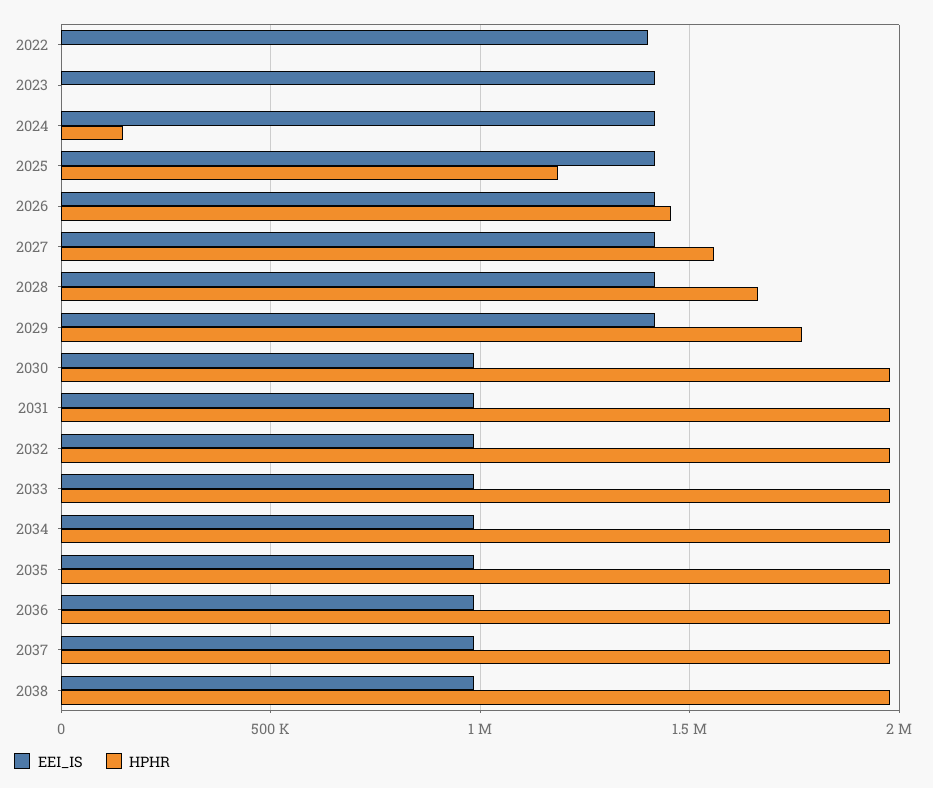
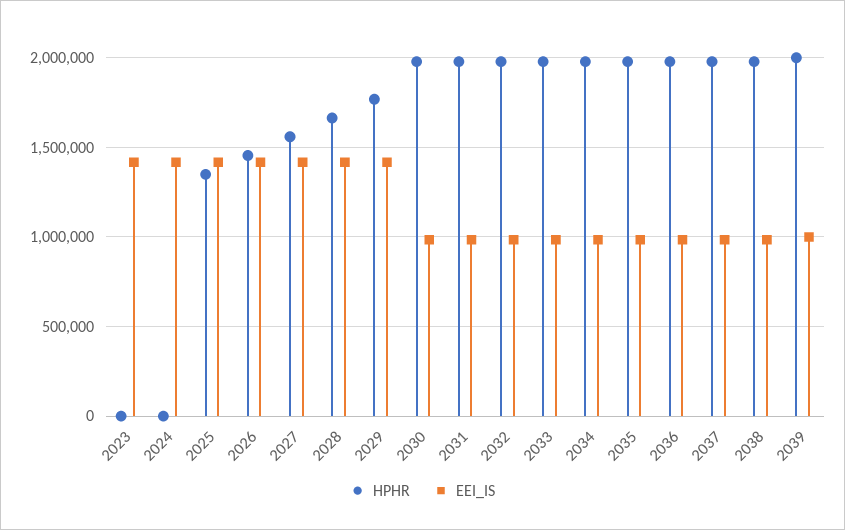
EEI_IS, 2022: 1400000 -> none
HPHR, 2022: 0 -> none
HPHR, 2024: 150000 -> 0
HPHR, 2025: 1200000 -> 1350000
HPHR, 2039: none -> 2000000
EEI_IS, 2039: none -> 1000000

